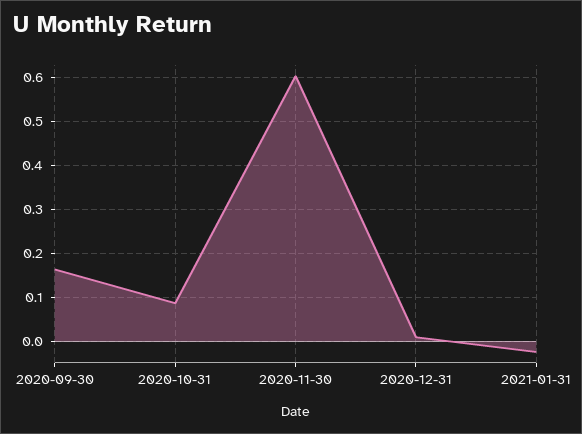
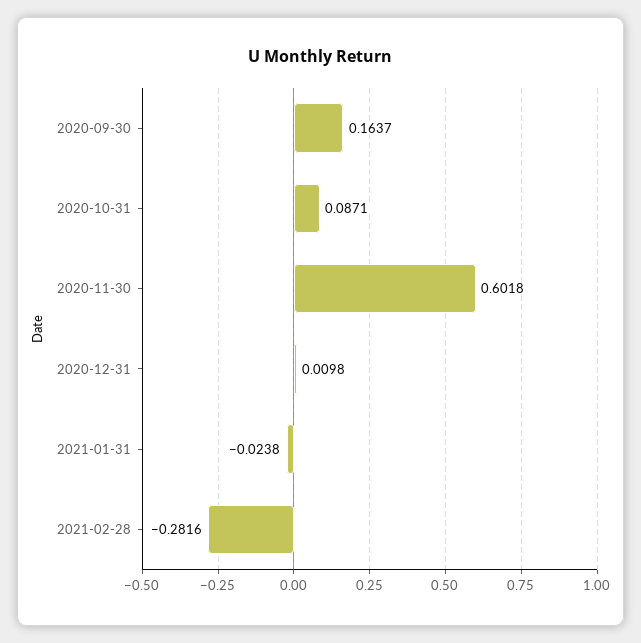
2021-02-28: none -> -0.2816

